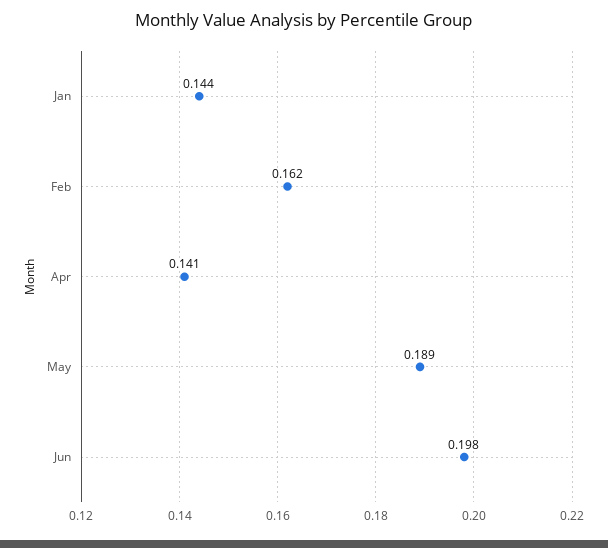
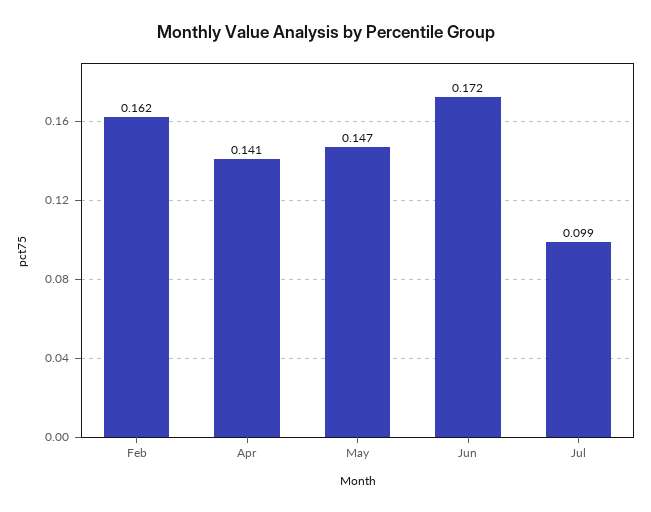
Jan: 0.144 -> none
May: 0.189 -> 0.147
Jun: 0.198 -> 0.172
Jul: none -> 0.099

